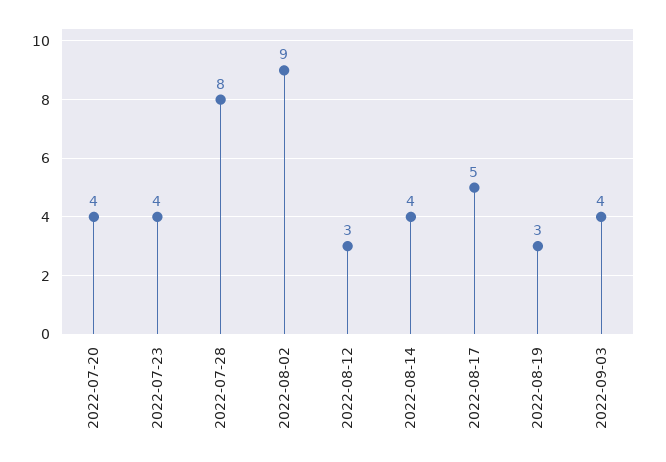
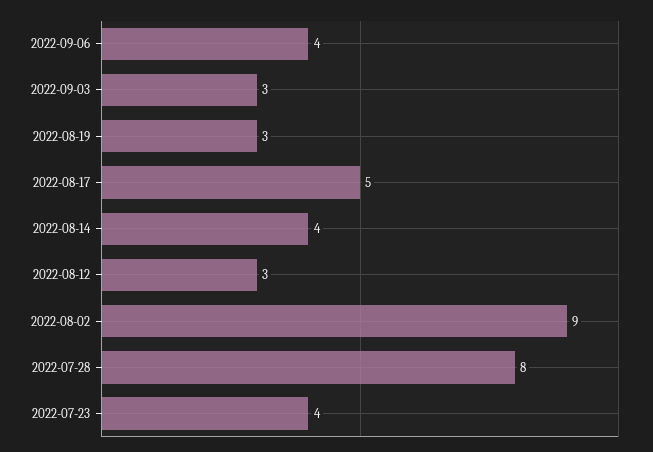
2022-07-20: 4 -> none
2022-09-03: 4 -> 3
2022-09-06: none -> 4

